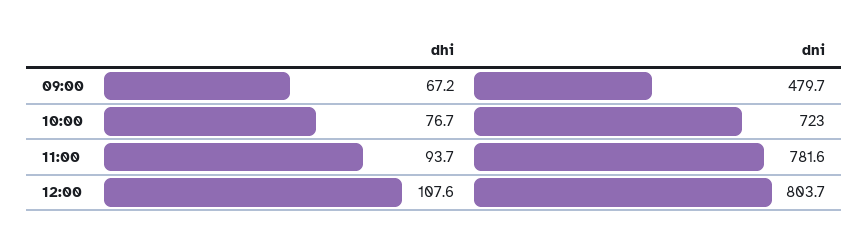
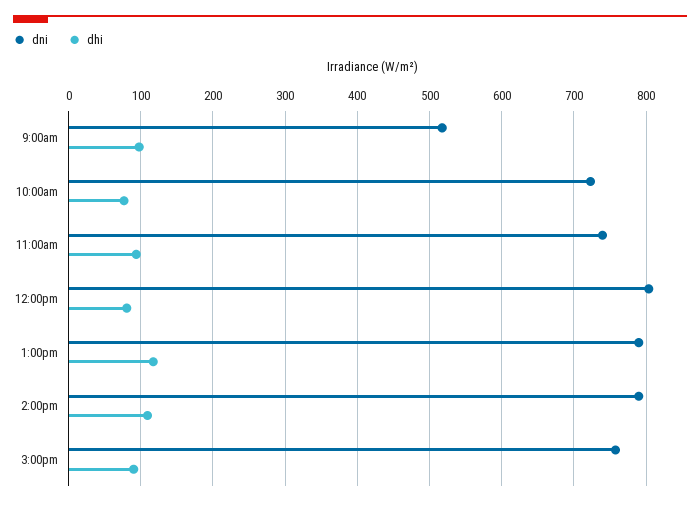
dhi, 09:00: 67.2 -> 100
dni, 09:00: 479.7 -> 520
dni, 11:00: 781.6 -> 740
dhi, 12:00: 107.6 -> 80
dni, 1:00pm: none -> 790
dhi, 1:00pm: none -> 120
dni, 2:00pm: none -> 790
dhi, 2:00pm: none -> 110
dni, 3:00pm: none -> 760
dhi, 3:00pm: none -> 90

